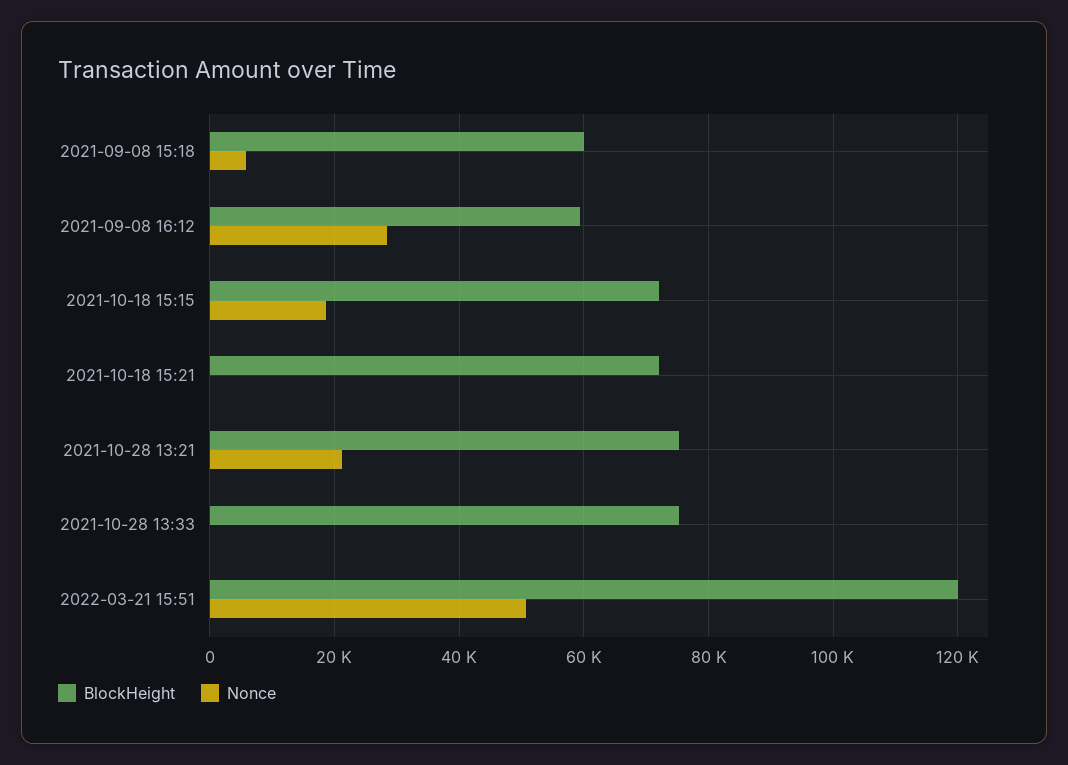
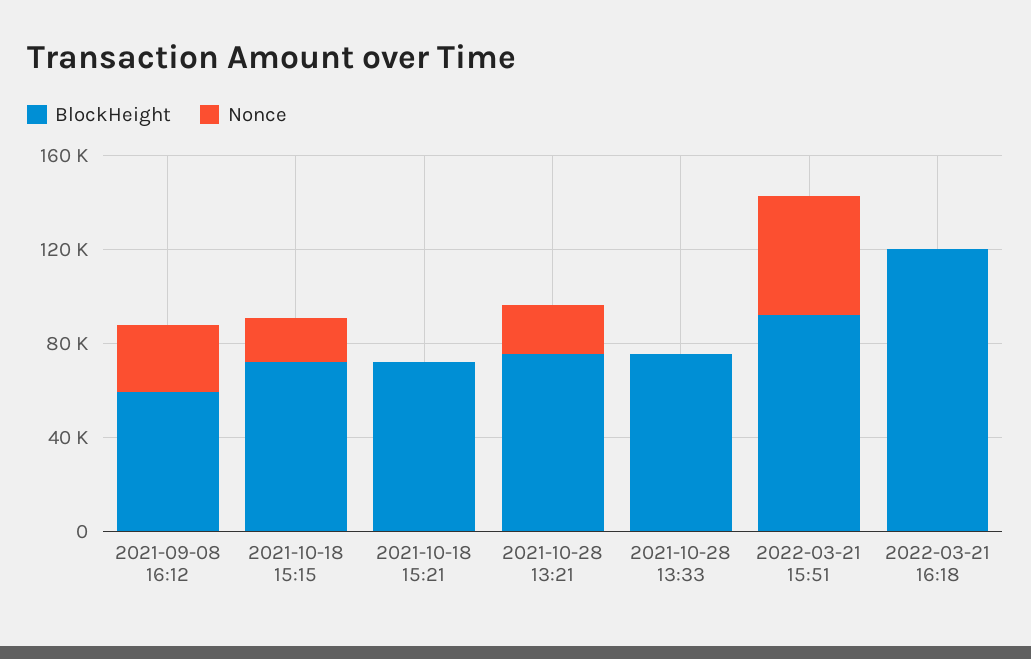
BlockHeight, 2021-09-08 15:18: 60000 -> none
Nonce, 2021-09-08 15:18: 6000 -> none
BlockHeight, 2022-03-21 15:51: 120000 -> 90000
BlockHeight, 2022-03-21 16:18: none -> 120000
Nonce, 2022-03-21 16:18: none -> 0

